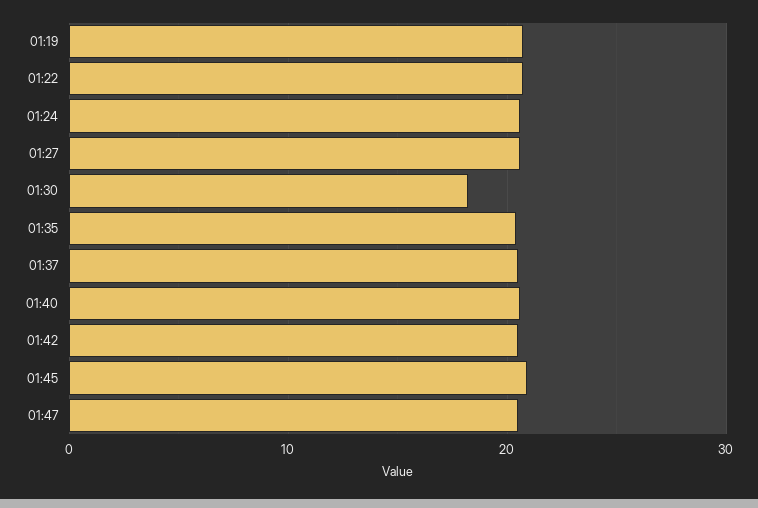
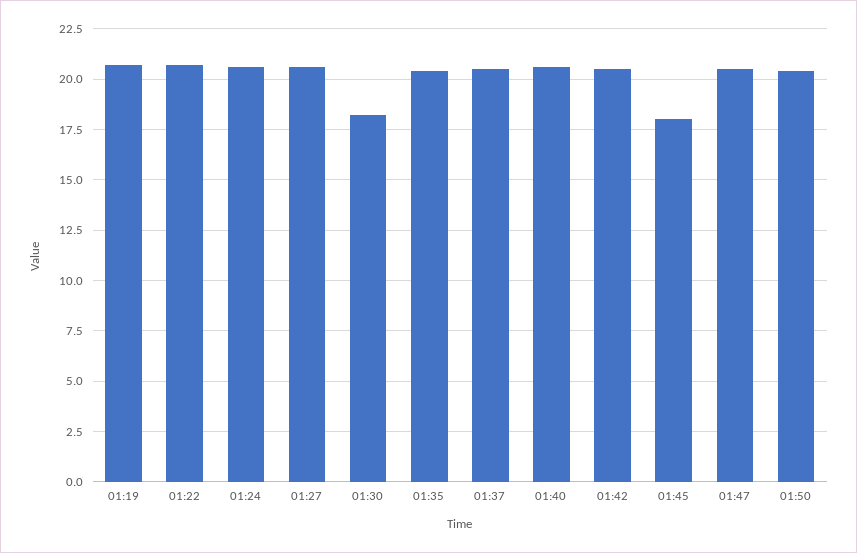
01:45: 21 -> 18
01:50: none -> 20.5

